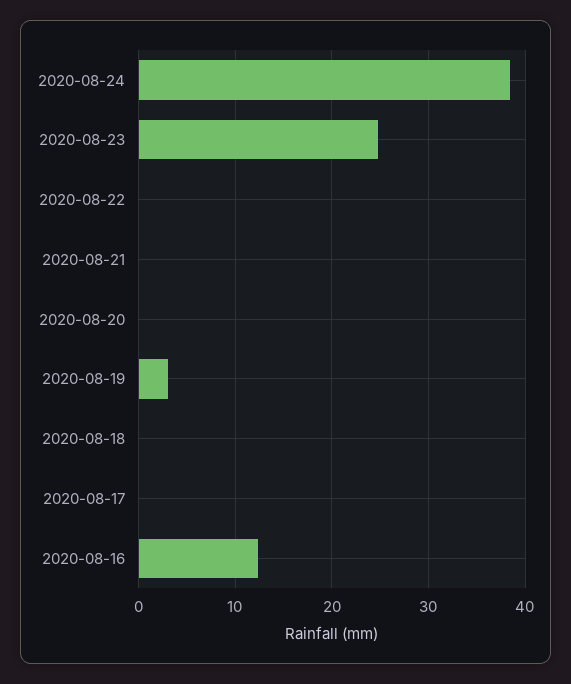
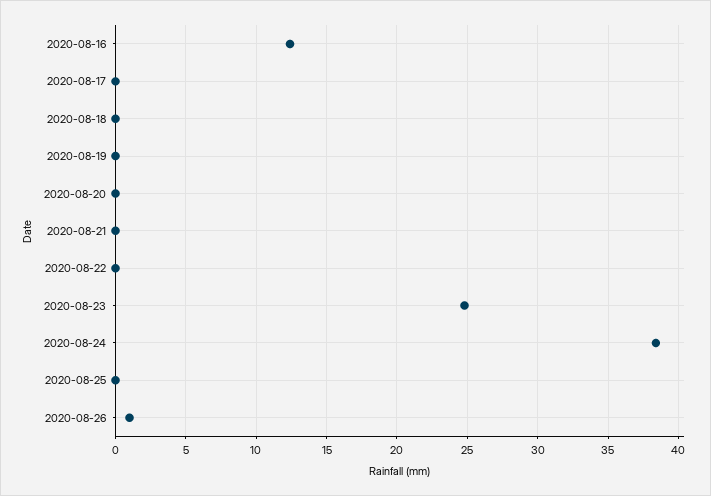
2020-08-19: 3 -> 0
2020-08-25: none -> 0
2020-08-26: none -> 1

